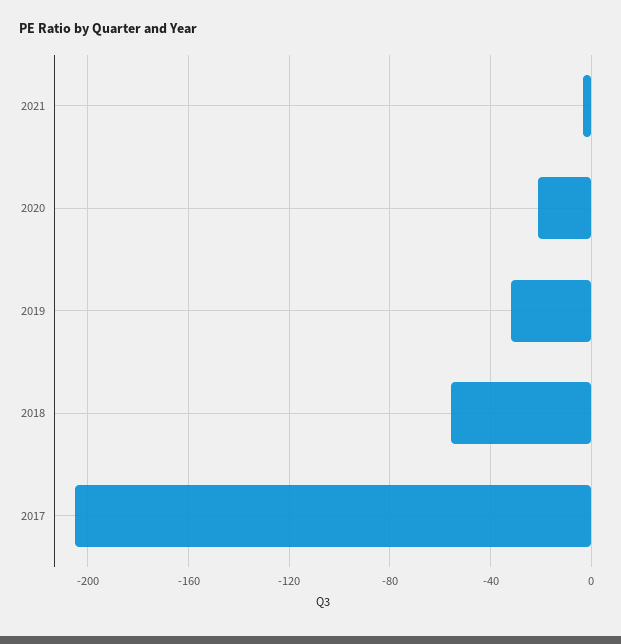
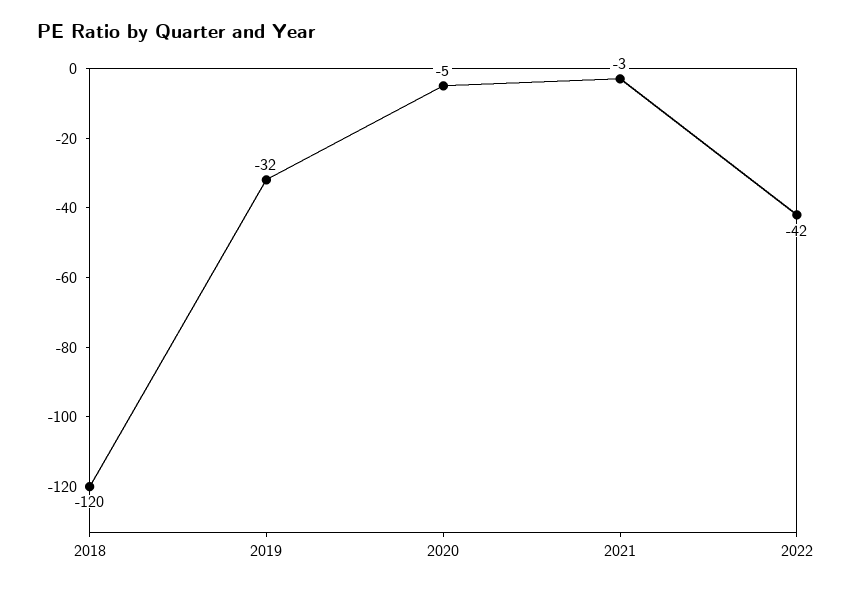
2020: -20 -> -5
2018: -55 -> -120
2017: -205 -> none
2022: none -> -42

